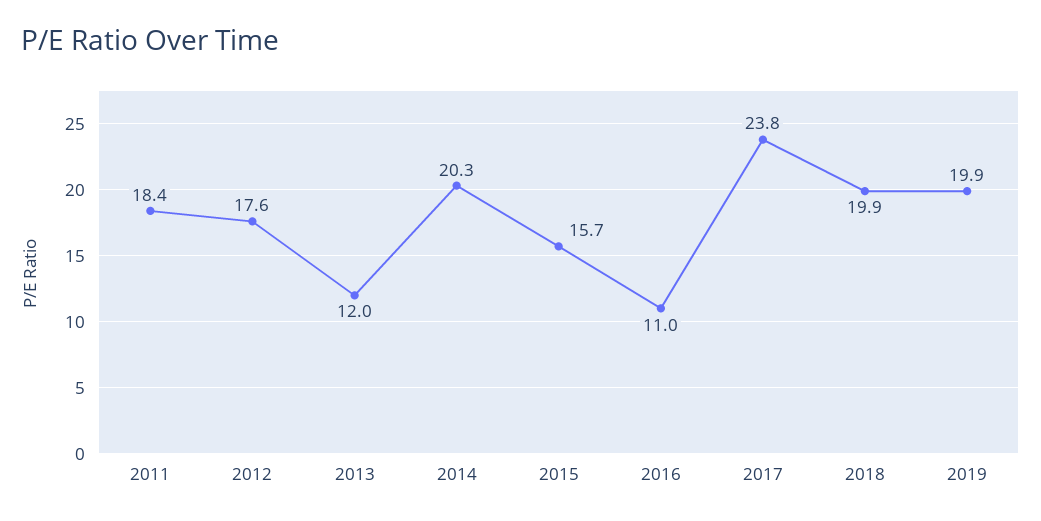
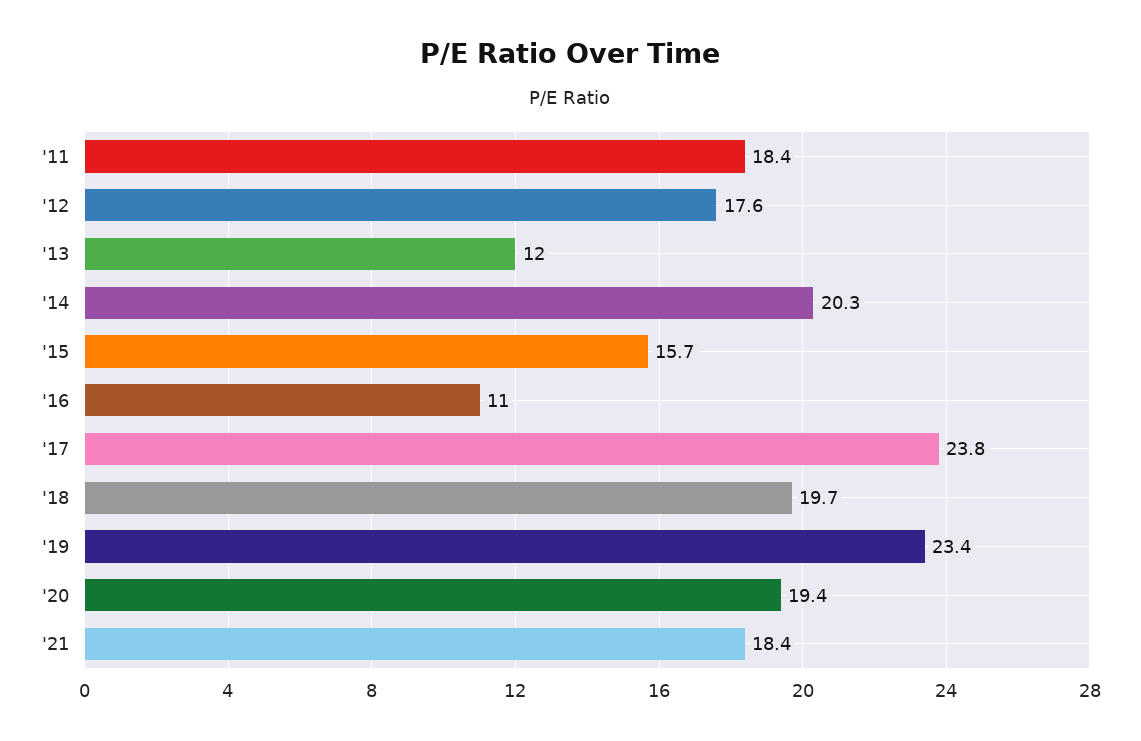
2018: 19.9 -> 19.7
2019: 19.9 -> 23.4
'20: none -> 19.4
'21: none -> 18.4

